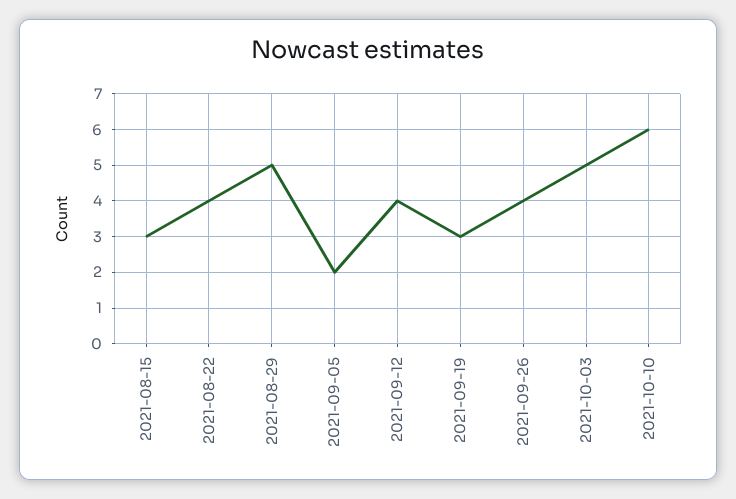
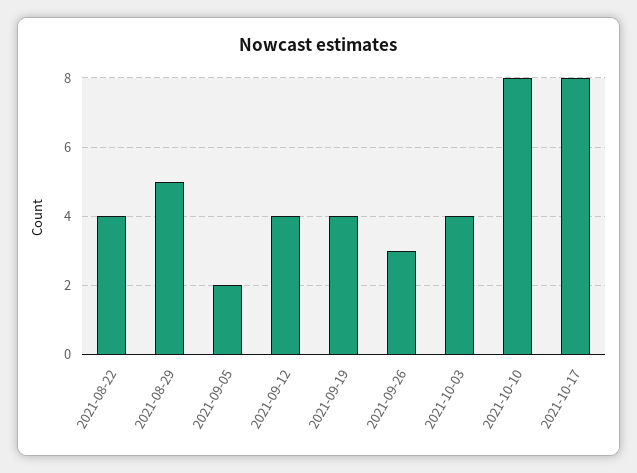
2021-08-15: 3 -> none
2021-09-19: 3 -> 4
2021-09-26: 4 -> 3
2021-10-03: 5 -> 4
2021-10-10: 6 -> 8
2021-10-17: none -> 8

